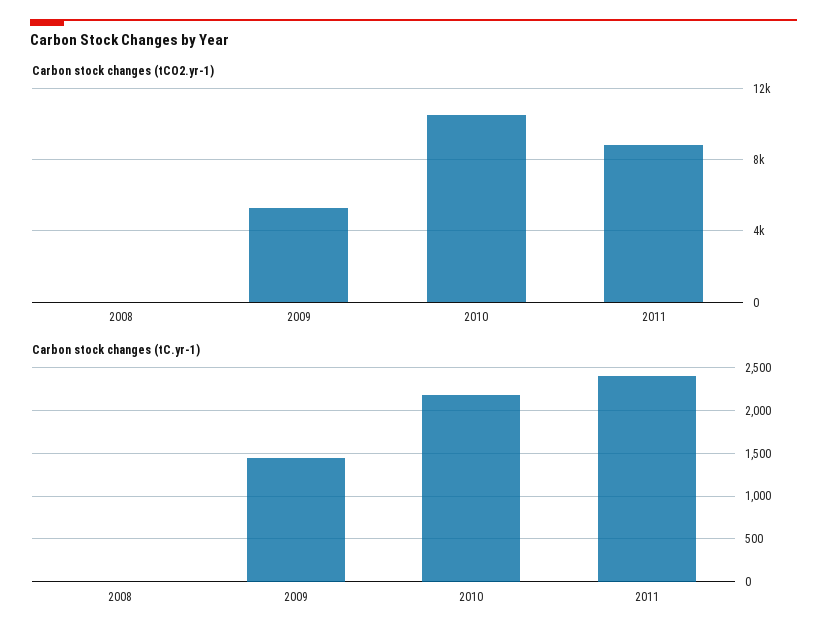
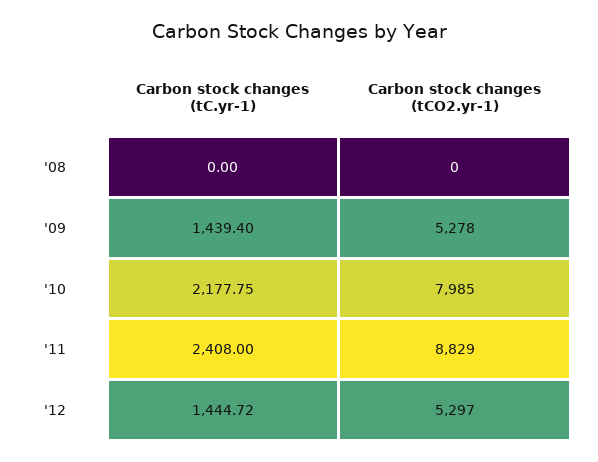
Carbon stock changes (tCO2.yr-1), 2010: 10500 -> 7985
Carbon stock changes (tC.yr-1), '12: none -> 1444.72
Carbon stock changes (tCO2.yr-1), '12: none -> 5297

